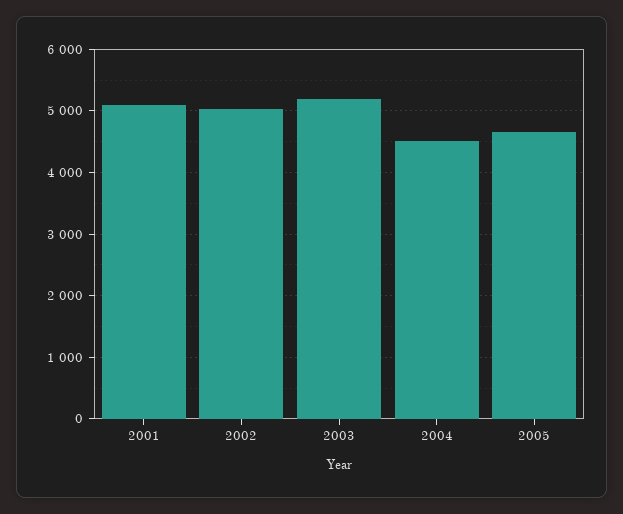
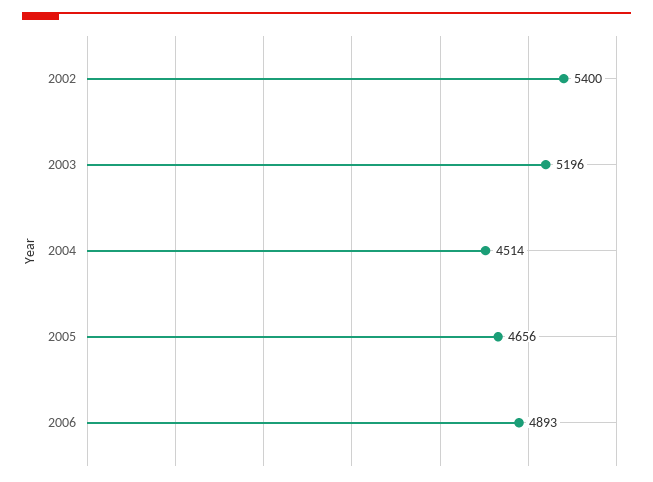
2001: 5100 -> none
2002: 5000 -> 5400
2006: none -> 4893

